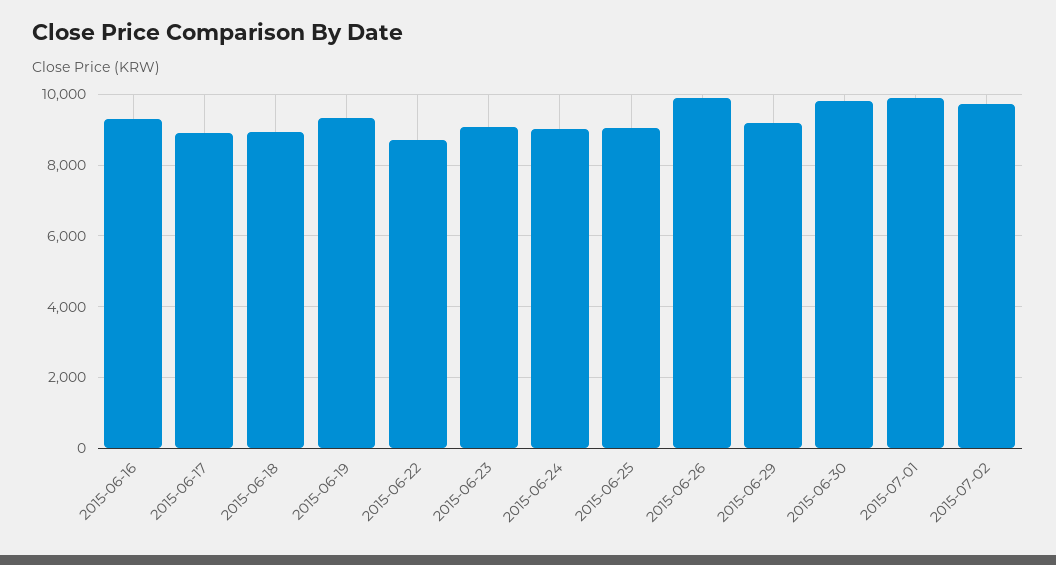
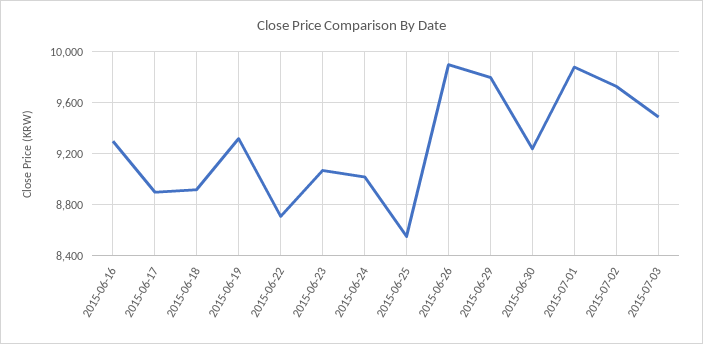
2015-06-25: 9000 -> 8550
2015-06-29: 9200 -> 9800
2015-06-30: 9800 -> 9250
2015-07-03: none -> 9500

